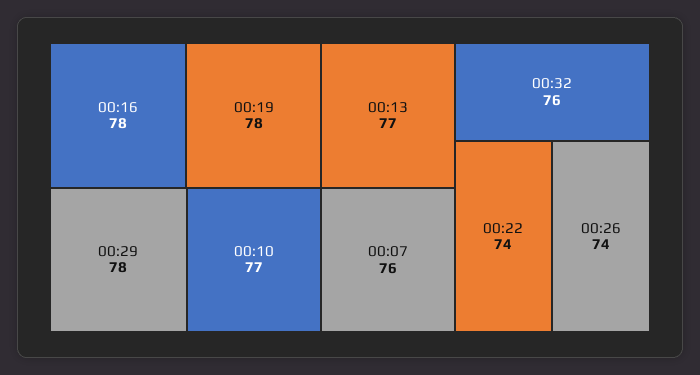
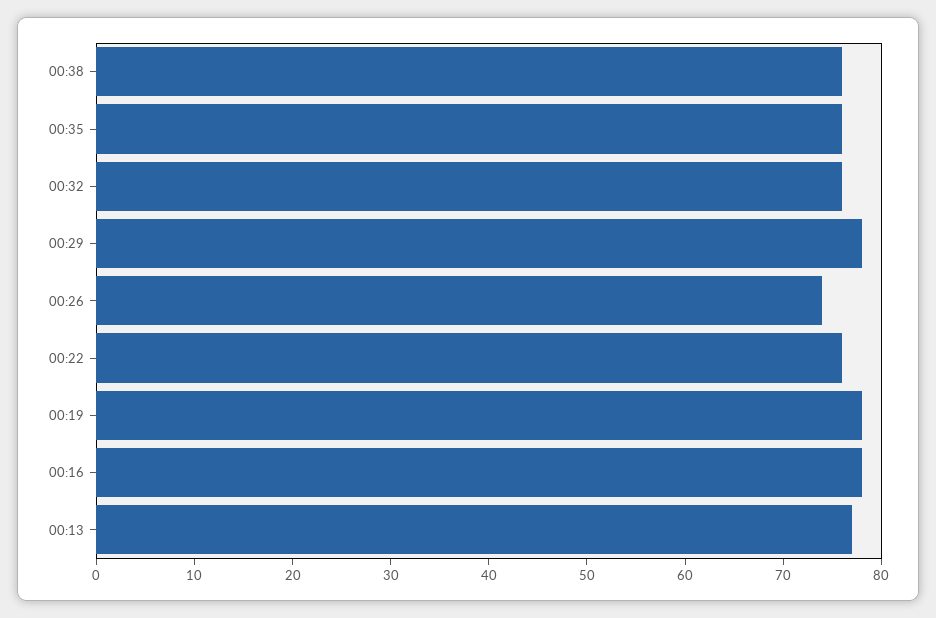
00:10: 77 -> none
00:07: 76 -> none
00:22: 74 -> 76
00:38: none -> 76
00:35: none -> 76

